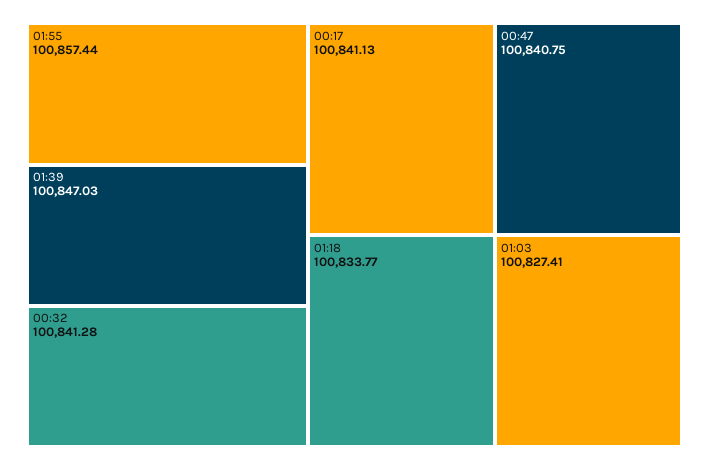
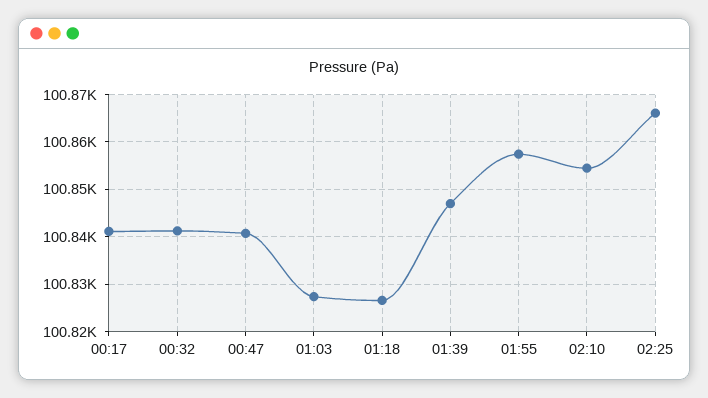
01:18: 100833.77 -> 100826
02:10: none -> 100854
02:25: none -> 100866

